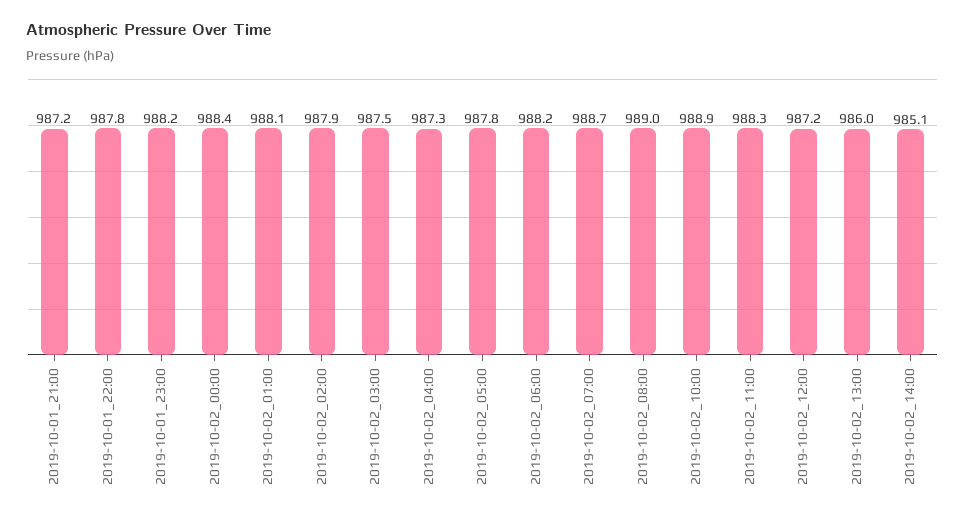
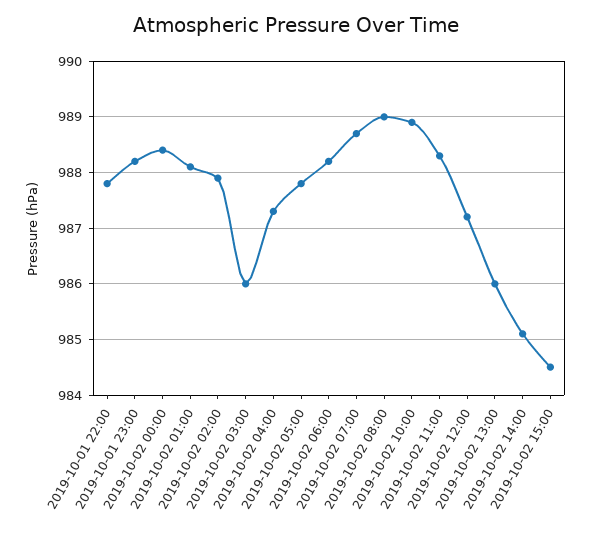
2019-10-01_21:00: 987.2 -> none
2019-10-02_03:00: 987.5 -> 986
2019-10-02 15:00: none -> 984.5

